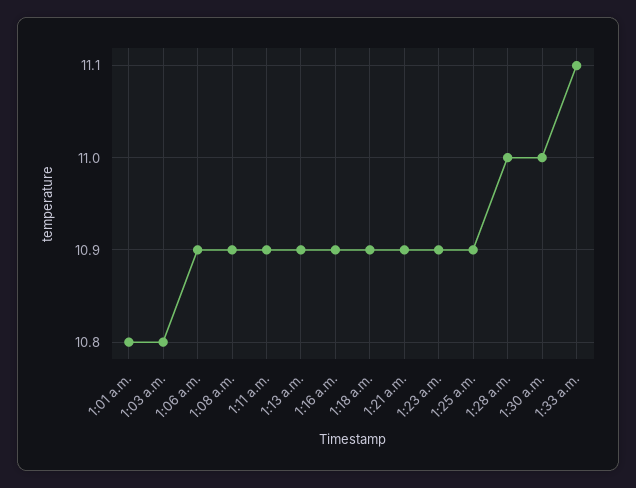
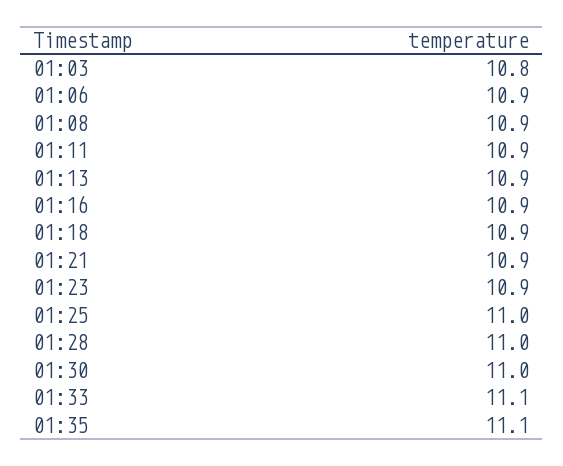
1:01 a.m.: 10.8 -> none
1:25 a.m.: 10.9 -> 11
01:35: none -> 11.1

